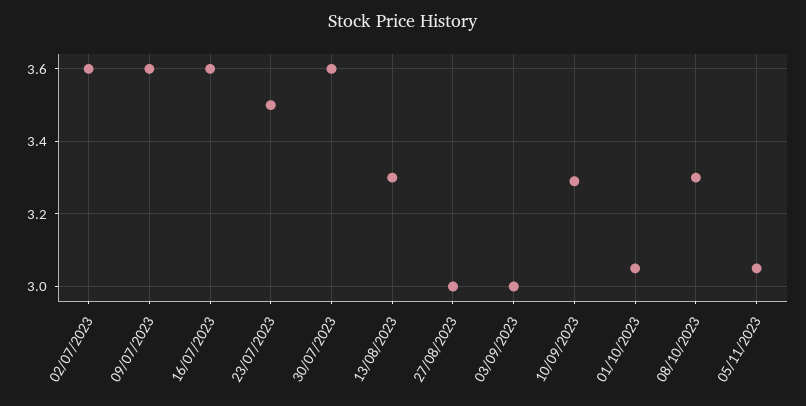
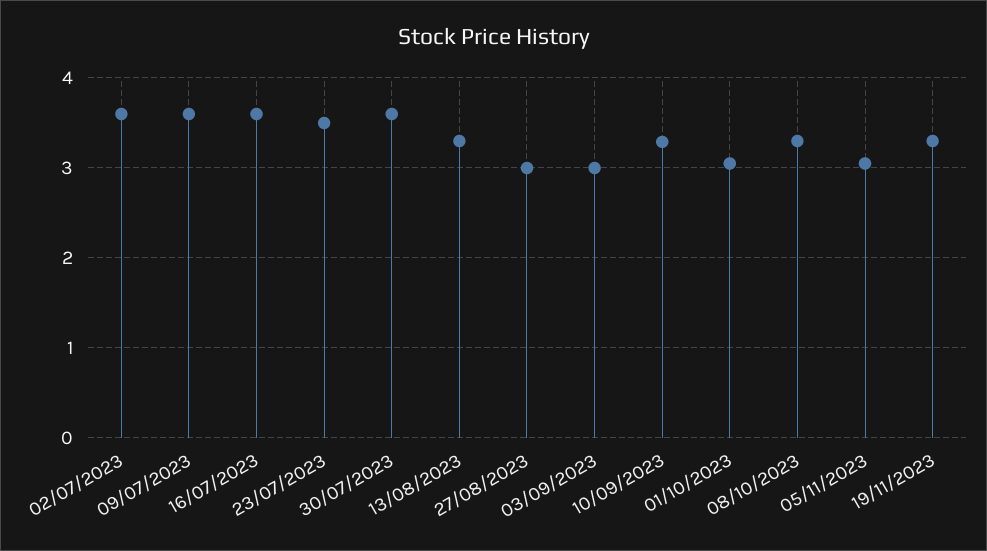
19/11/2023: none -> 3.3

